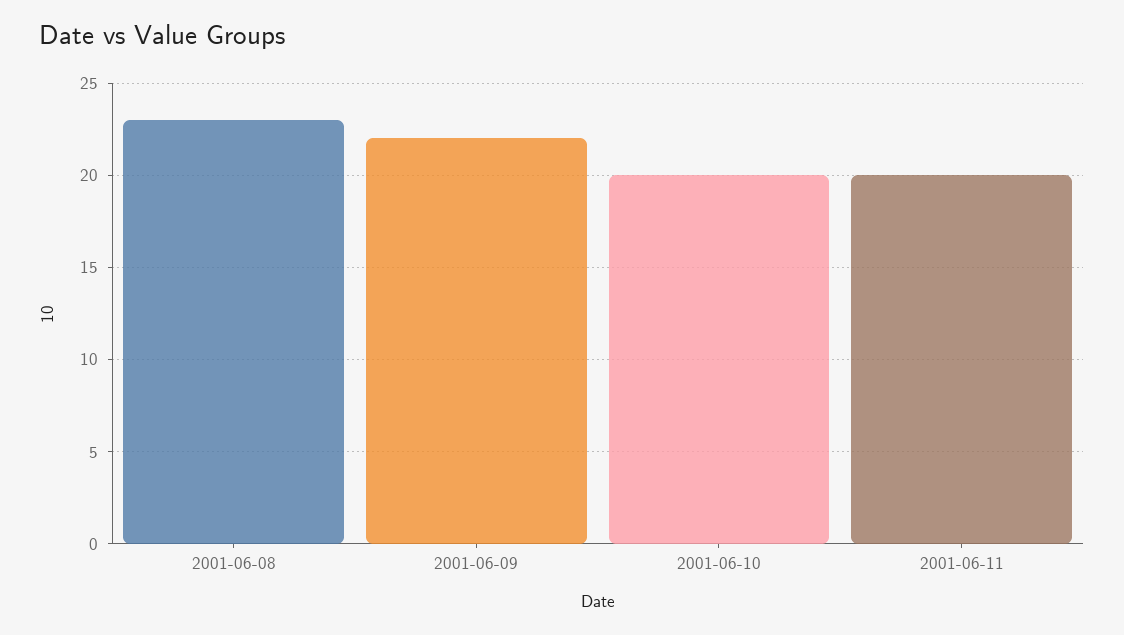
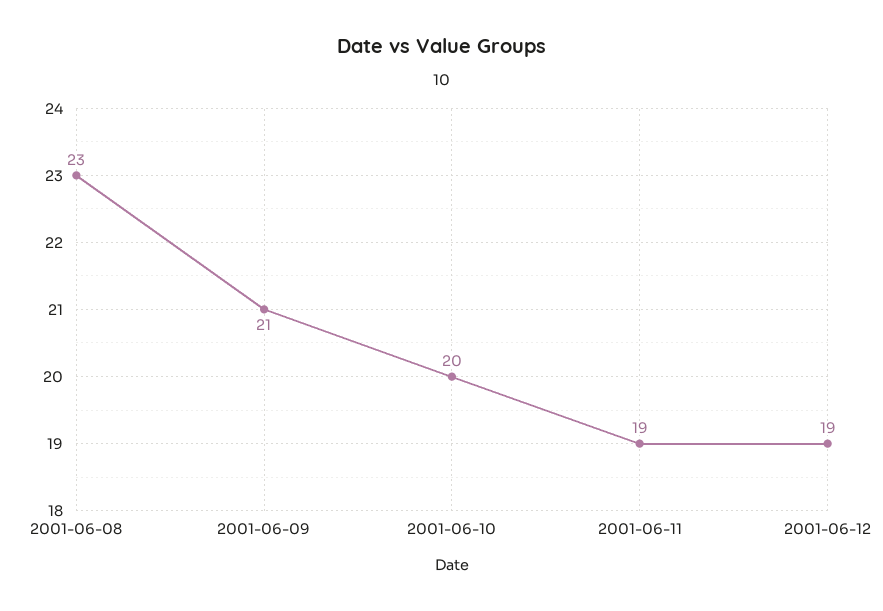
2001-06-09: 22 -> 21
2001-06-11: 20 -> 19
2001-06-12: none -> 19

